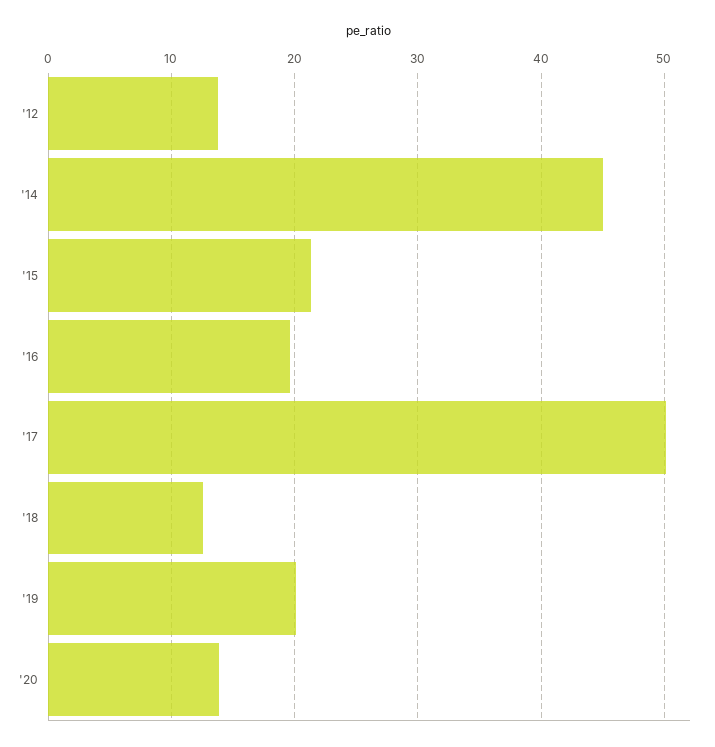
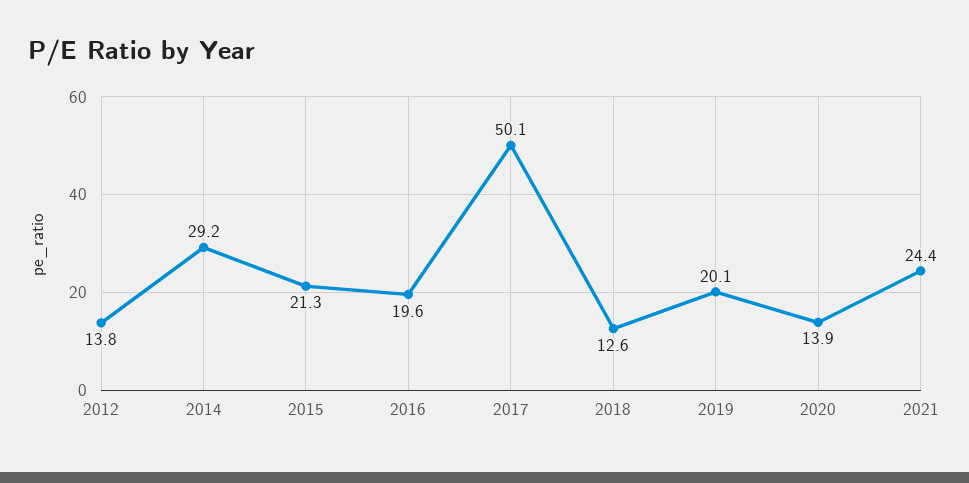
'14: 45 -> 29.2
2021: none -> 24.4

